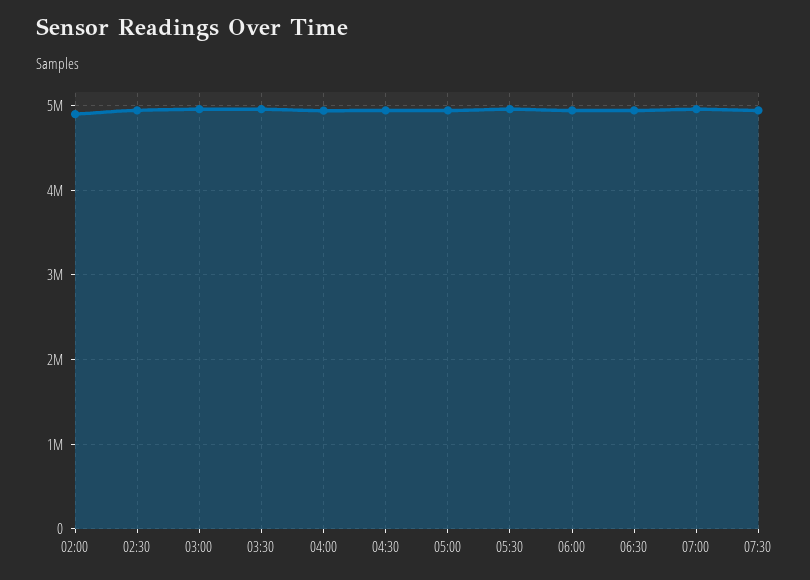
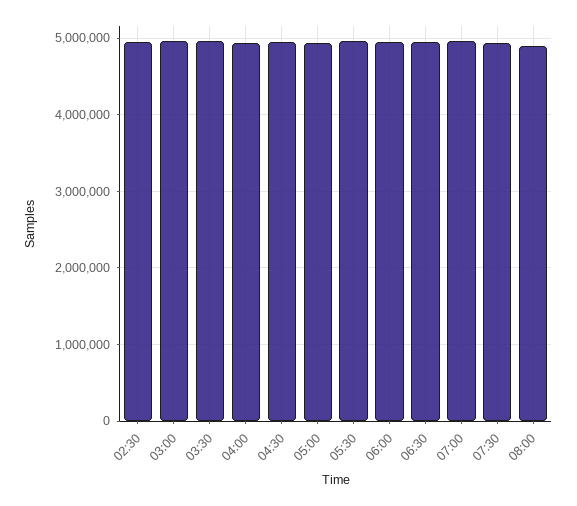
02:00: 4900000 -> none
08:00: none -> 4900000

